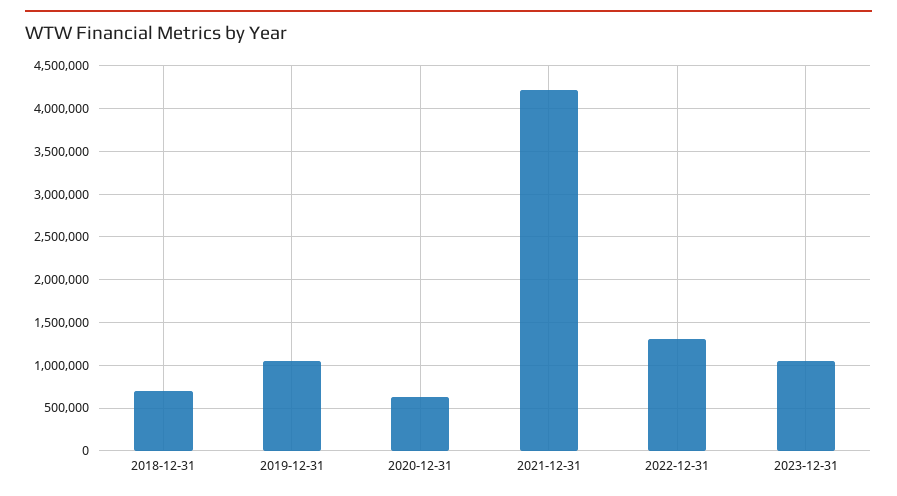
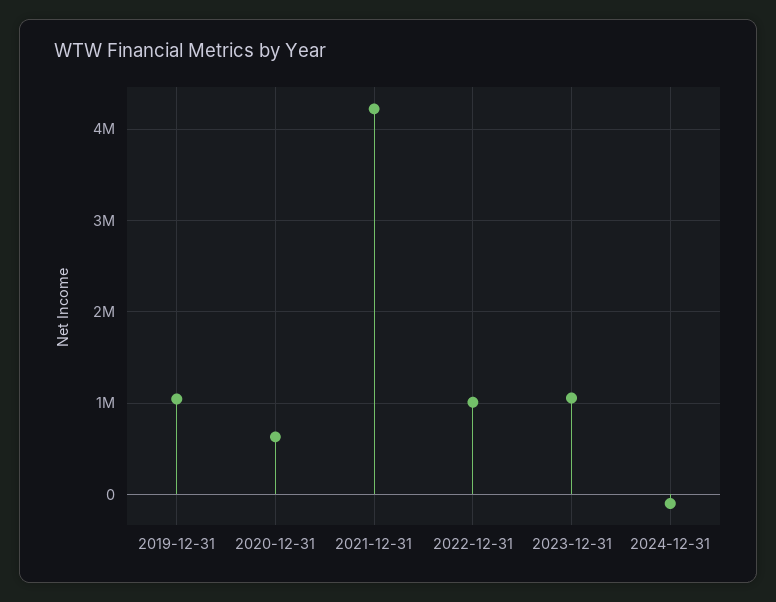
2018-12-31: 700000 -> none
2022-12-31: 1300000 -> 1000000
2024-12-31: none -> -100000

